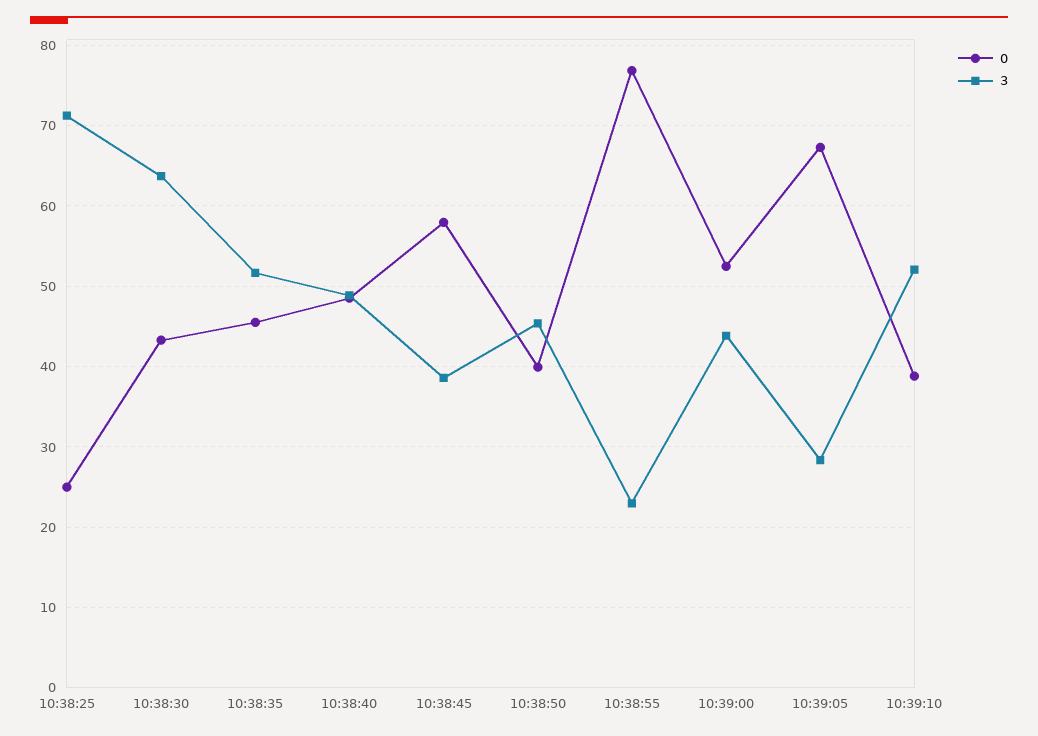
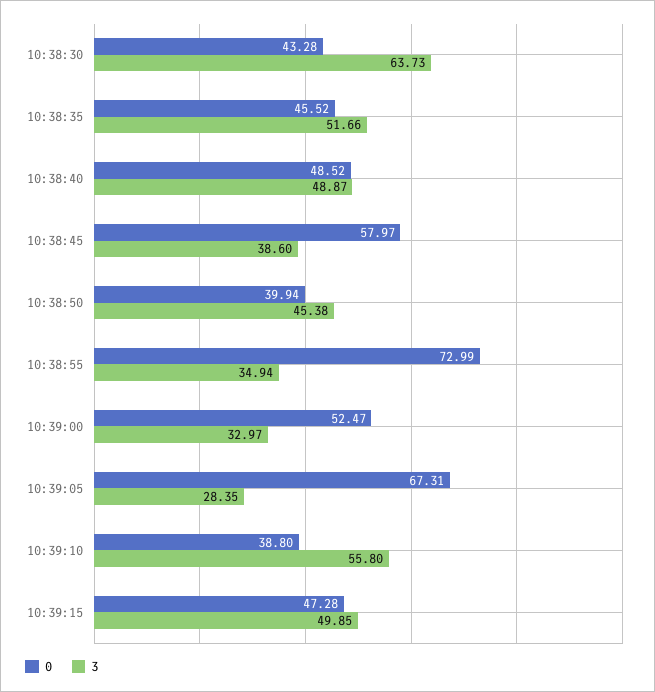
0, 10:38:25: 25 -> none
3, 10:38:25: 71 -> none
0, 10:38:55: 77 -> 72.99
3, 10:38:55: 23 -> 34.94
3, 10:39:00: 44 -> 32.97
3, 10:39:10: 52 -> 55.8
0, 10:39:15: none -> 47.28
3, 10:39:15: none -> 49.85

